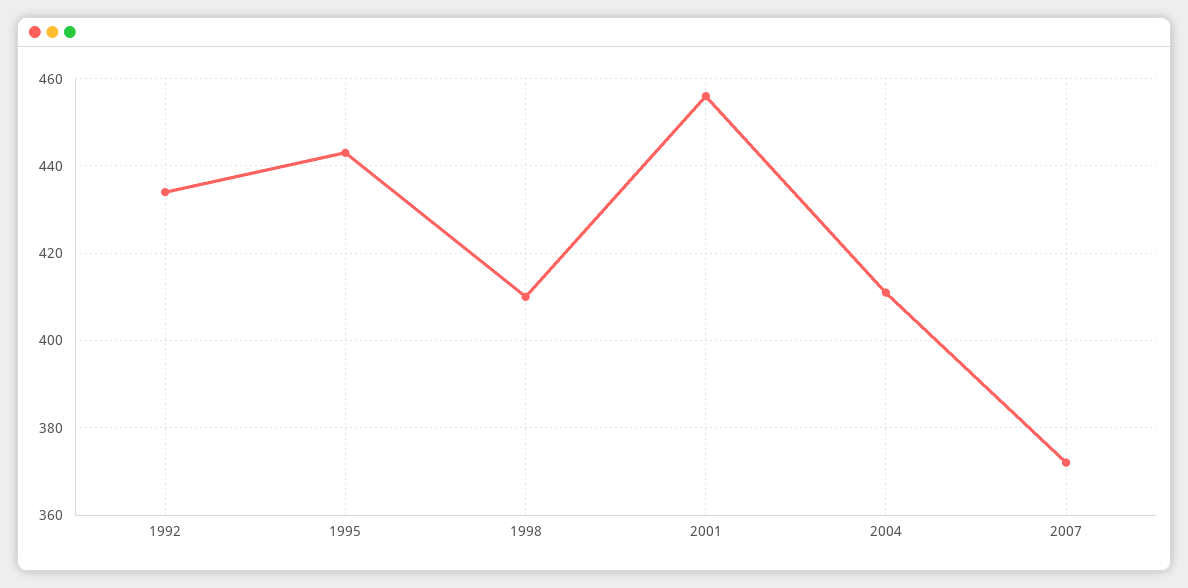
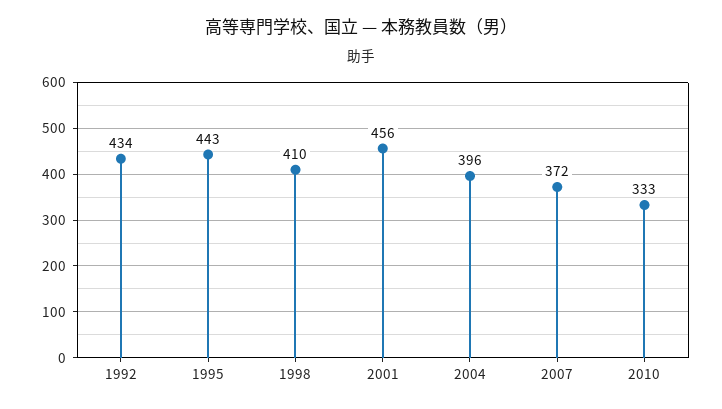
2004: 410 -> 396
2010: none -> 333

